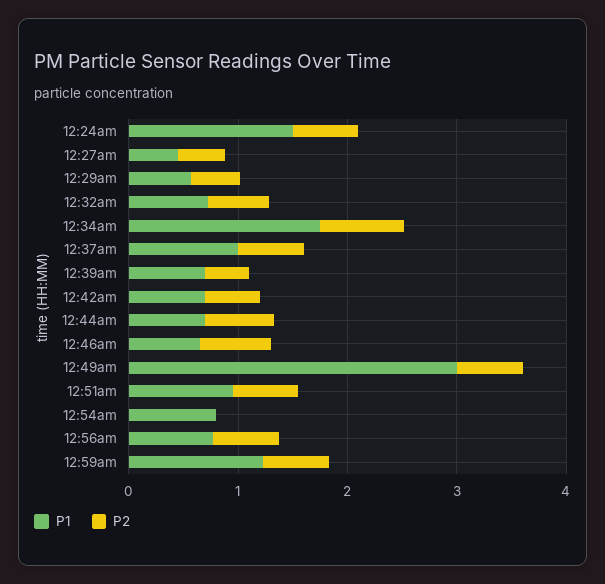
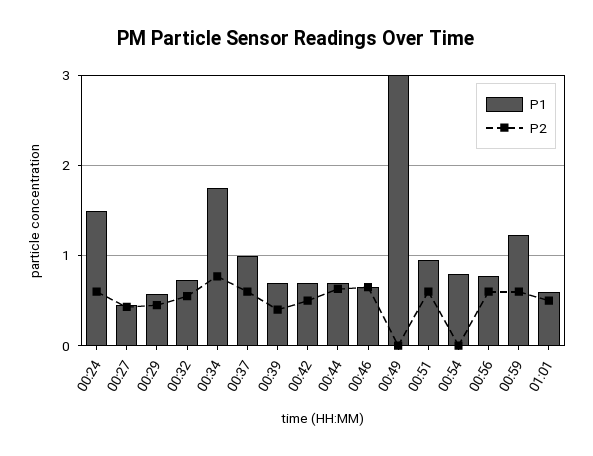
P2, 12:49am: 0.6 -> 0
P1, 01:01: none -> 0.6
P2, 01:01: none -> 0.5

